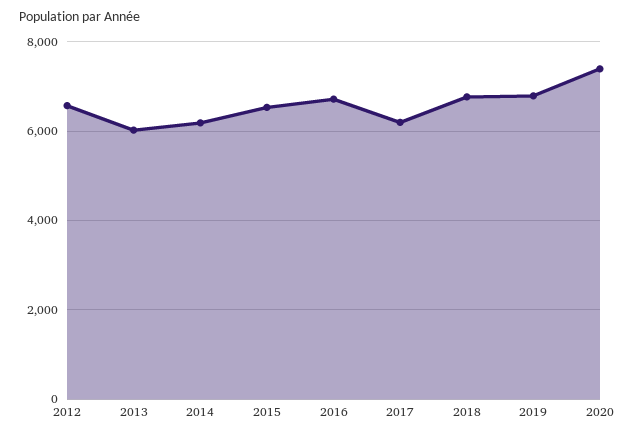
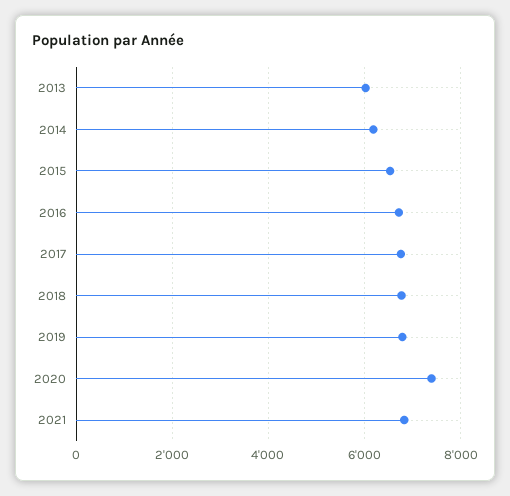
2012: 6600 -> none
2017: 6200 -> 6800
2021: none -> 6800

